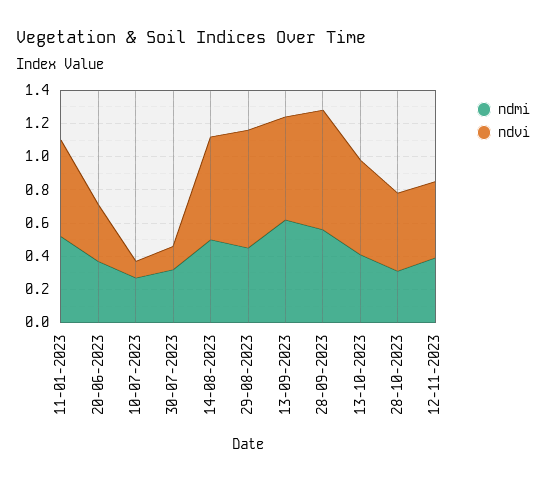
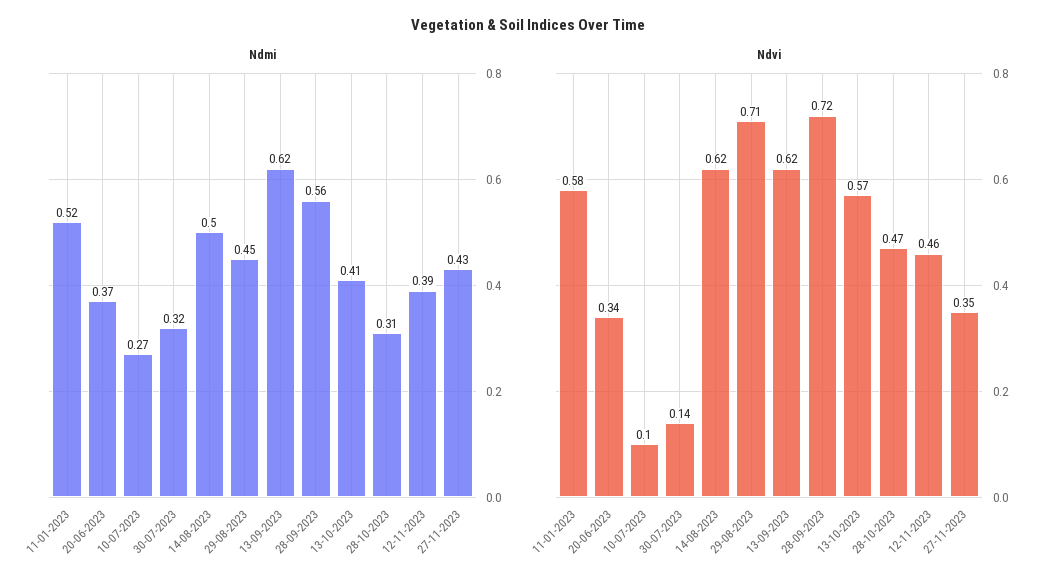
ndmi, 27-11-2023: none -> 0.43
ndvi, 27-11-2023: none -> 0.35

